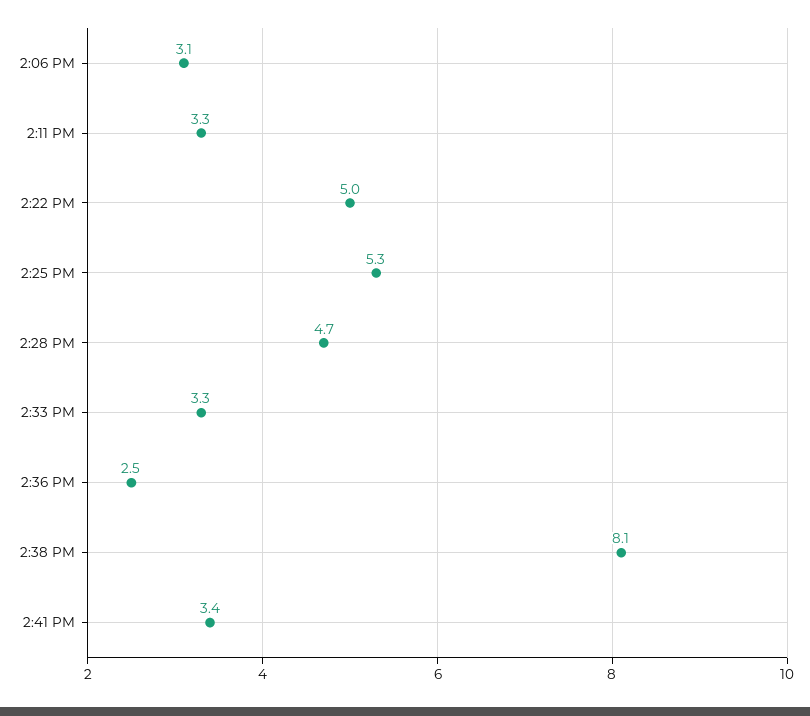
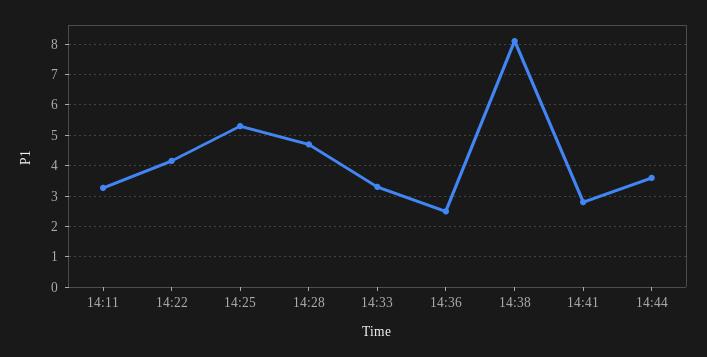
2:06 PM: 3.1 -> none
2:22 PM: 5 -> 4.2
2:41 PM: 3.4 -> 2.8
14:44: none -> 3.6

